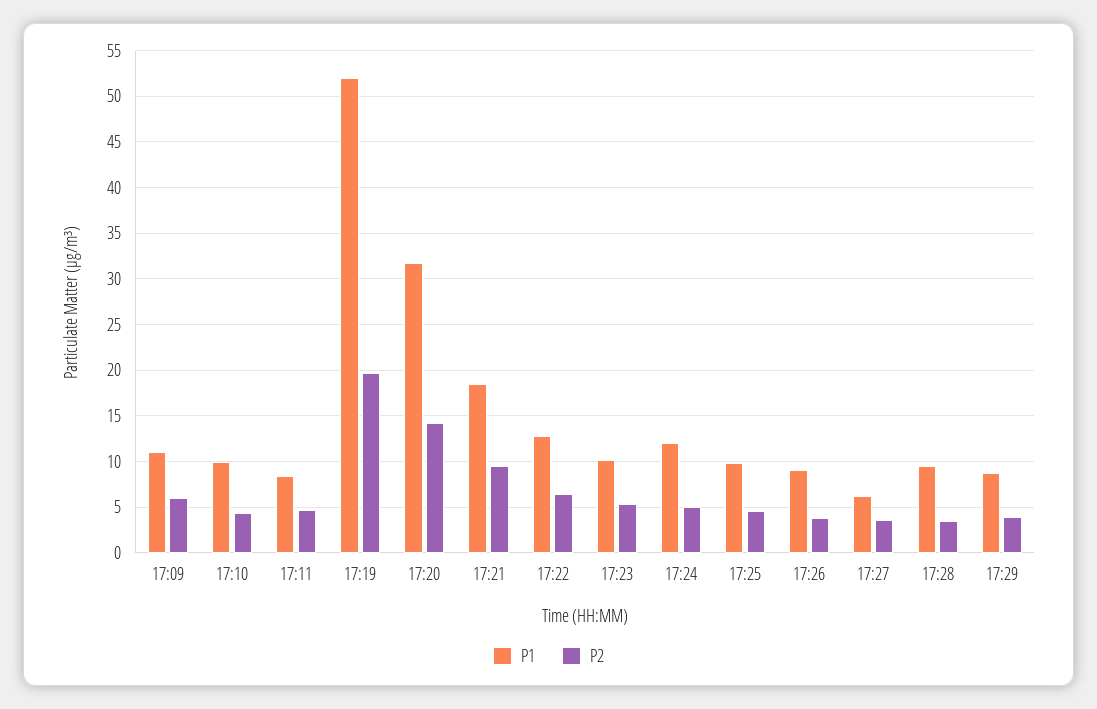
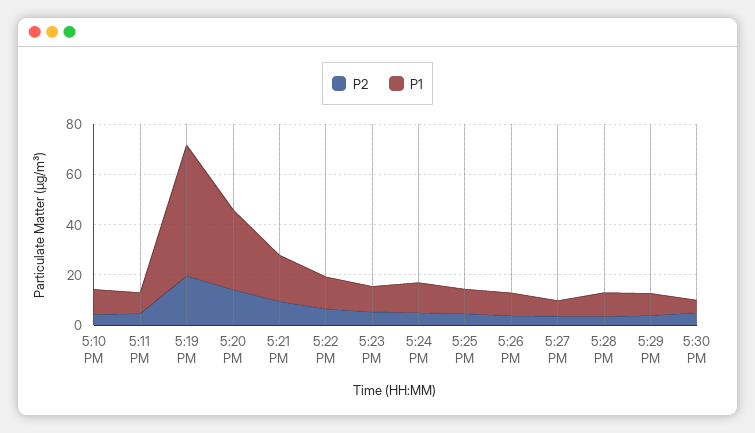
P1, 17:09: 11 -> none
P2, 17:09: 6 -> none
P2, 5:30 PM: none -> 5
P1, 5:30 PM: none -> 5

